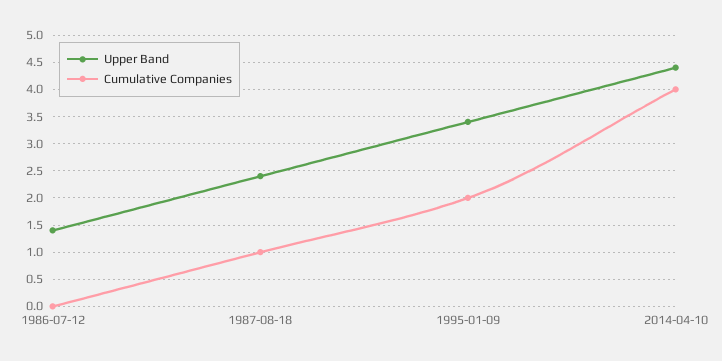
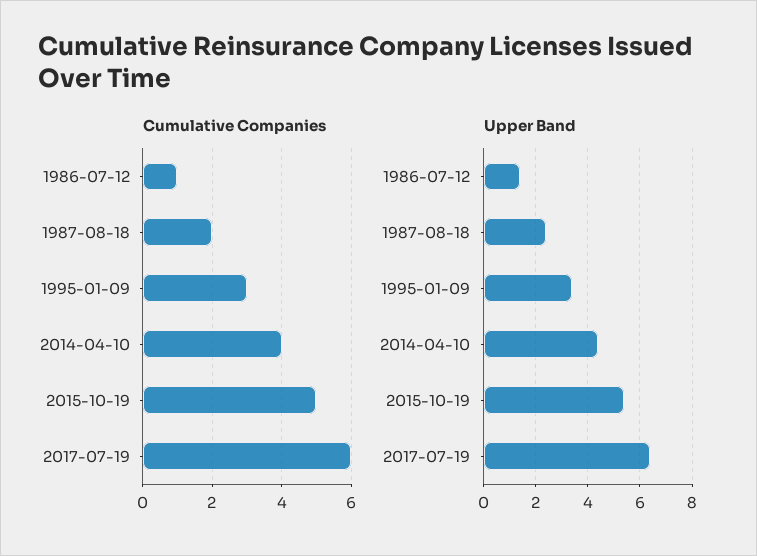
Cumulative Companies, 1986-07-12: 0 -> 1
Cumulative Companies, 1987-08-18: 1 -> 2
Cumulative Companies, 1995-01-09: 2 -> 3
Cumulative Companies, 2015-10-19: none -> 5
Cumulative Companies, 2017-07-19: none -> 6
Upper Band, 2015-10-19: none -> 5.5
Upper Band, 2017-07-19: none -> 6.5

